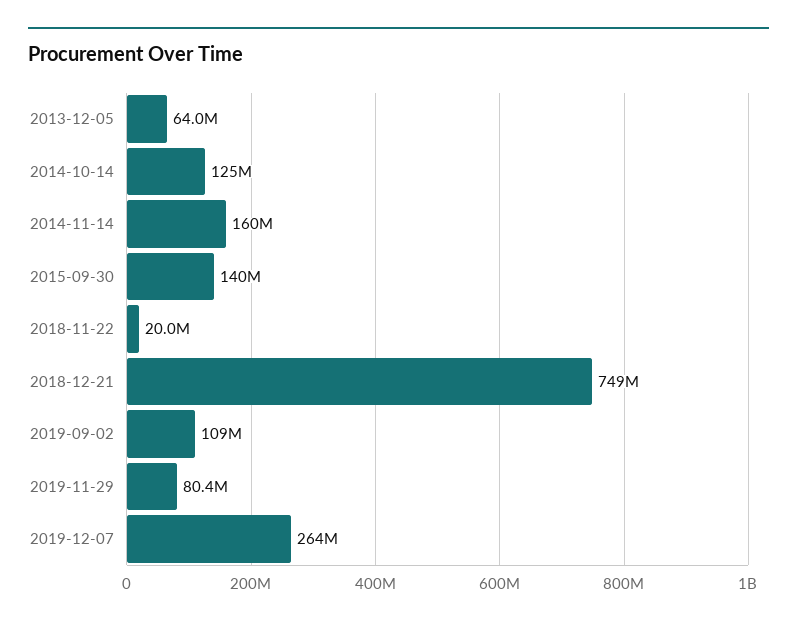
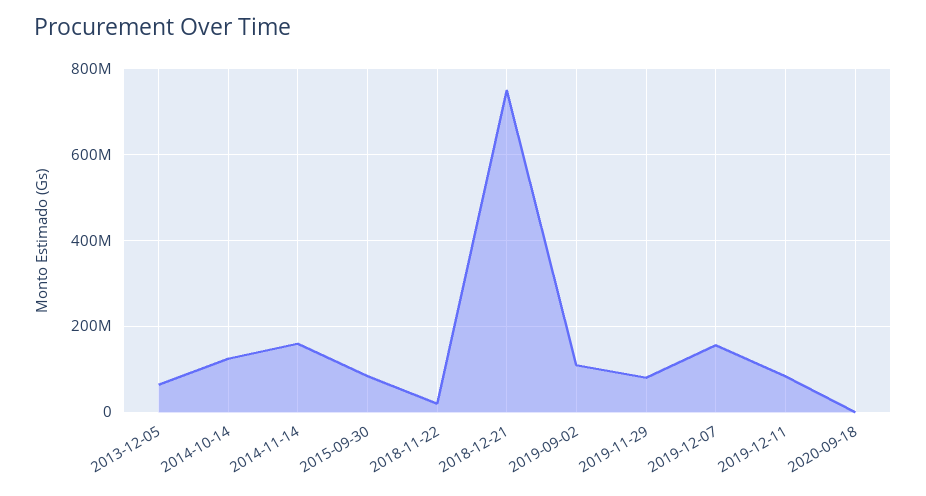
2015-09-30: 140000000 -> 80000000
2019-12-07: 264000000 -> 160000000
2019-12-11: none -> 80000000
2020-09-18: none -> 0

